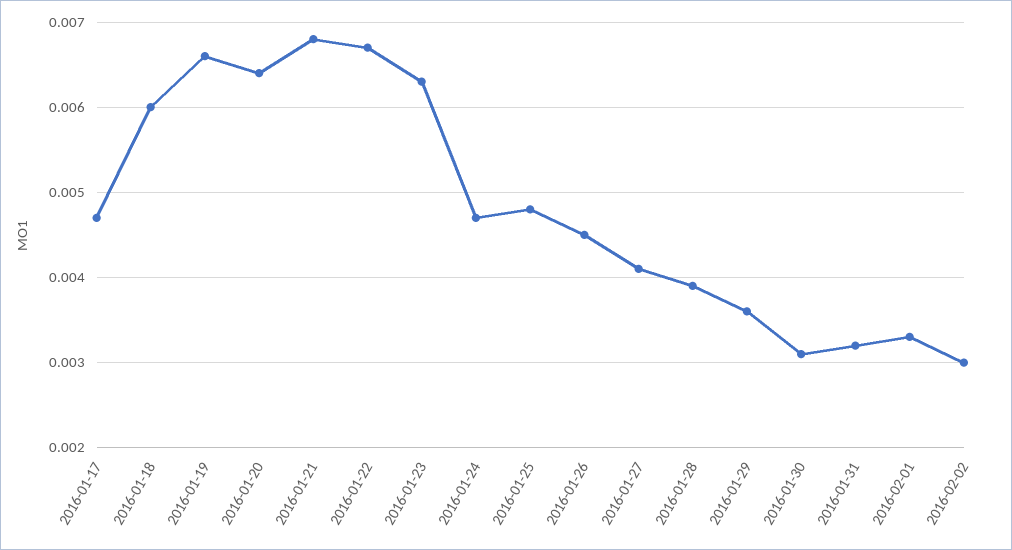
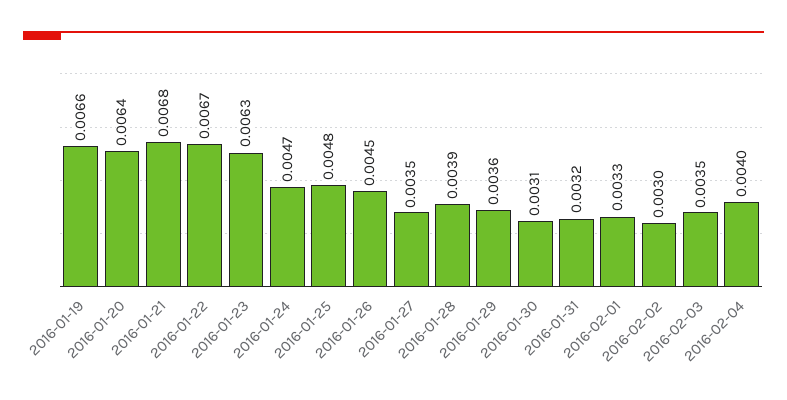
2016-01-17: 0.0047 -> none
2016-01-18: 0.006 -> none
2016-01-27: 0.0041 -> 0.0035
2016-02-03: none -> 0.0035
2016-02-04: none -> 0.004

